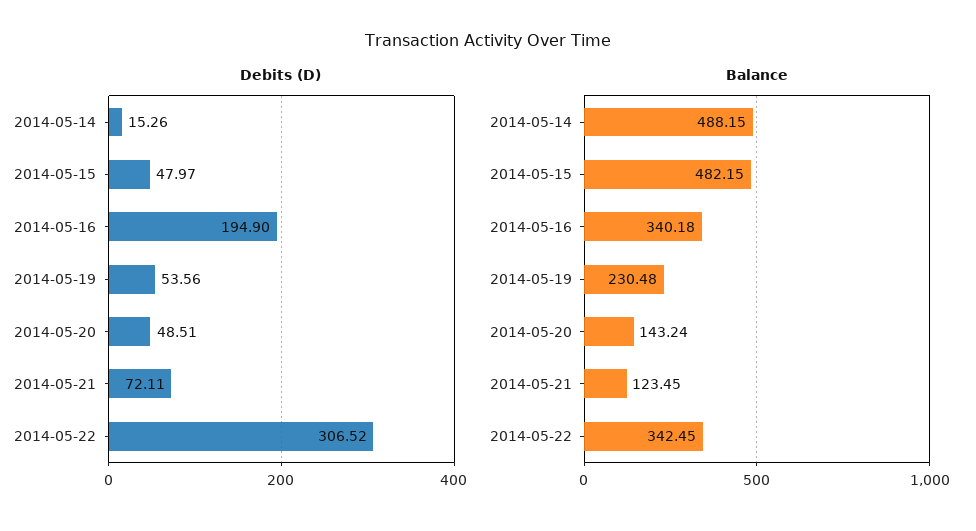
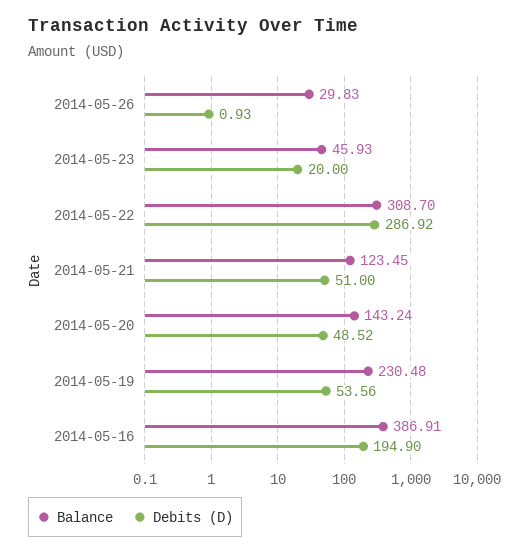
Debits (D), 2014-05-14: 15.26 -> none
Debits (D), 2014-05-15: 47.97 -> none
Debits (D), 2014-05-20: 48.51 -> 48.52
Debits (D), 2014-05-21: 72.11 -> 51
Debits (D), 2014-05-22: 306.52 -> 286.92
Balance, 2014-05-14: 488.15 -> none
Balance, 2014-05-15: 482.15 -> none
Balance, 2014-05-16: 340.18 -> 386.91
Balance, 2014-05-22: 342.45 -> 308.7
Balance, 2014-05-26: none -> 29.83
Debits (D), 2014-05-26: none -> 0.93
Balance, 2014-05-23: none -> 45.93
Debits (D), 2014-05-23: none -> 20

